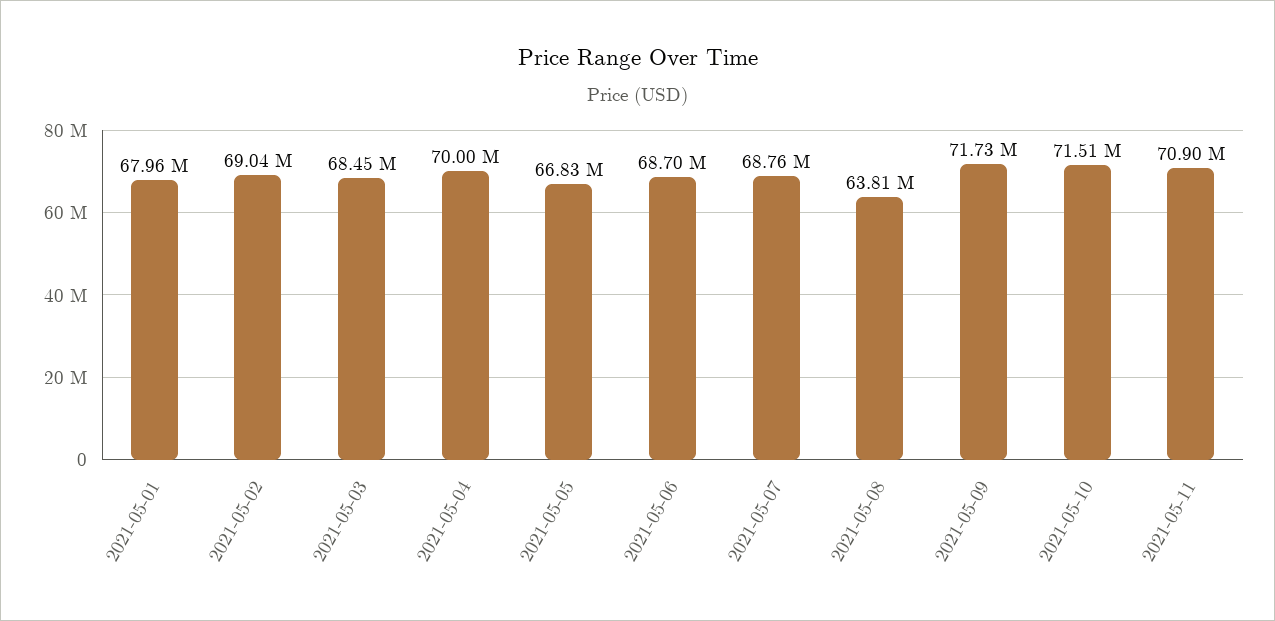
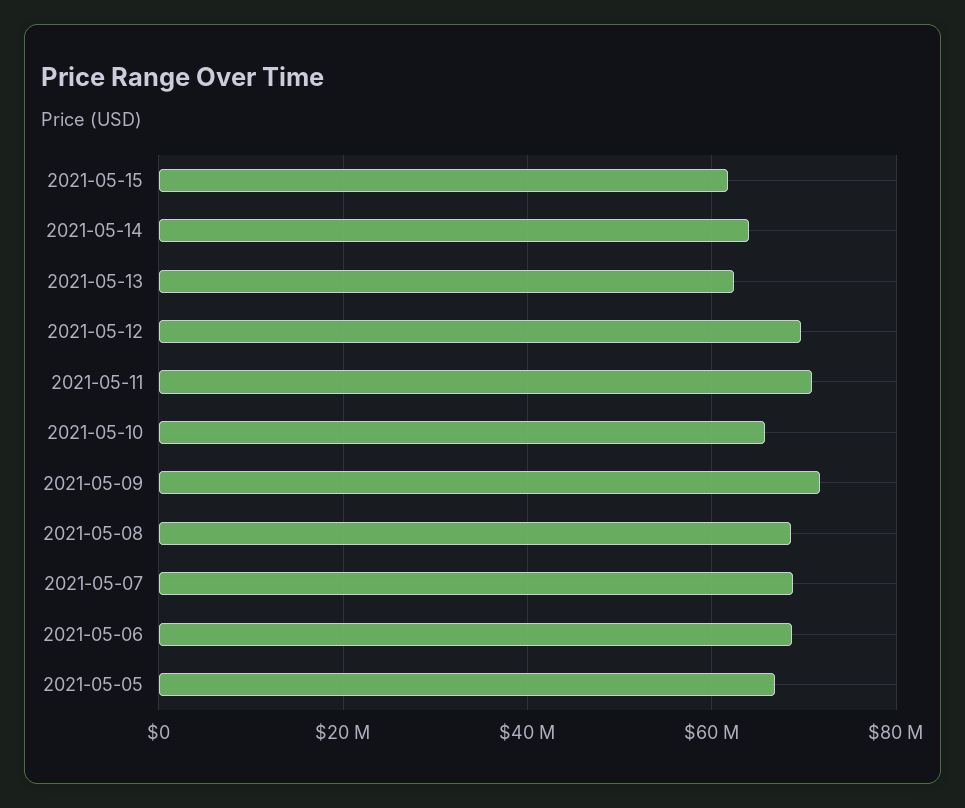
2021-05-01: 67960000 -> none
2021-05-02: 69040000 -> none
2021-05-03: 68450000 -> none
2021-05-04: 70000000 -> none
2021-05-08: 63810000 -> 68000000
2021-05-10: 71510000 -> 66000000
2021-05-15: none -> 62000000
2021-05-14: none -> 64000000
2021-05-13: none -> 62000000
2021-05-12: none -> 70000000

